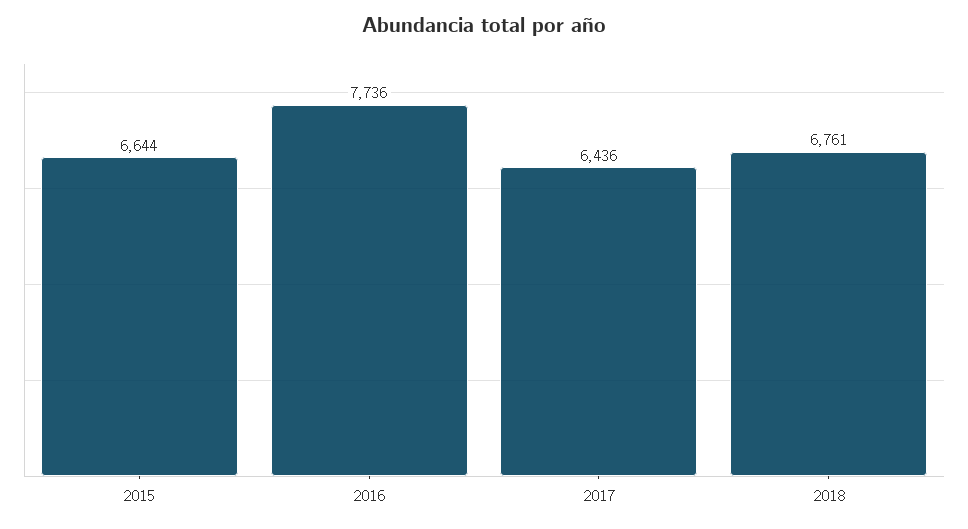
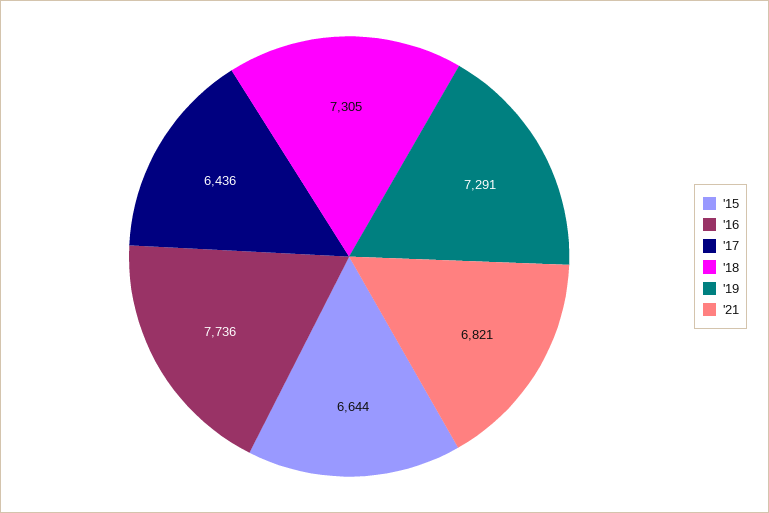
2018: 6761 -> 7305
'19: none -> 7291
'21: none -> 6821

